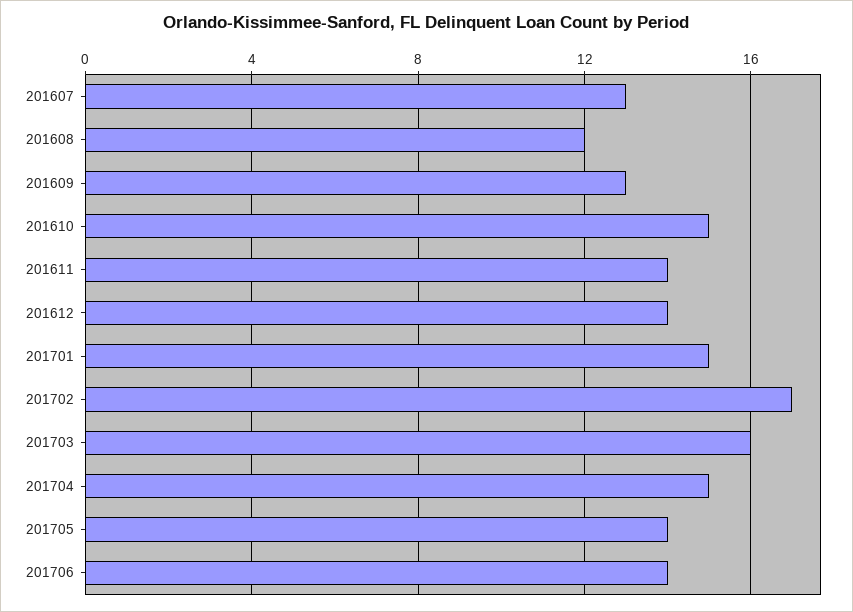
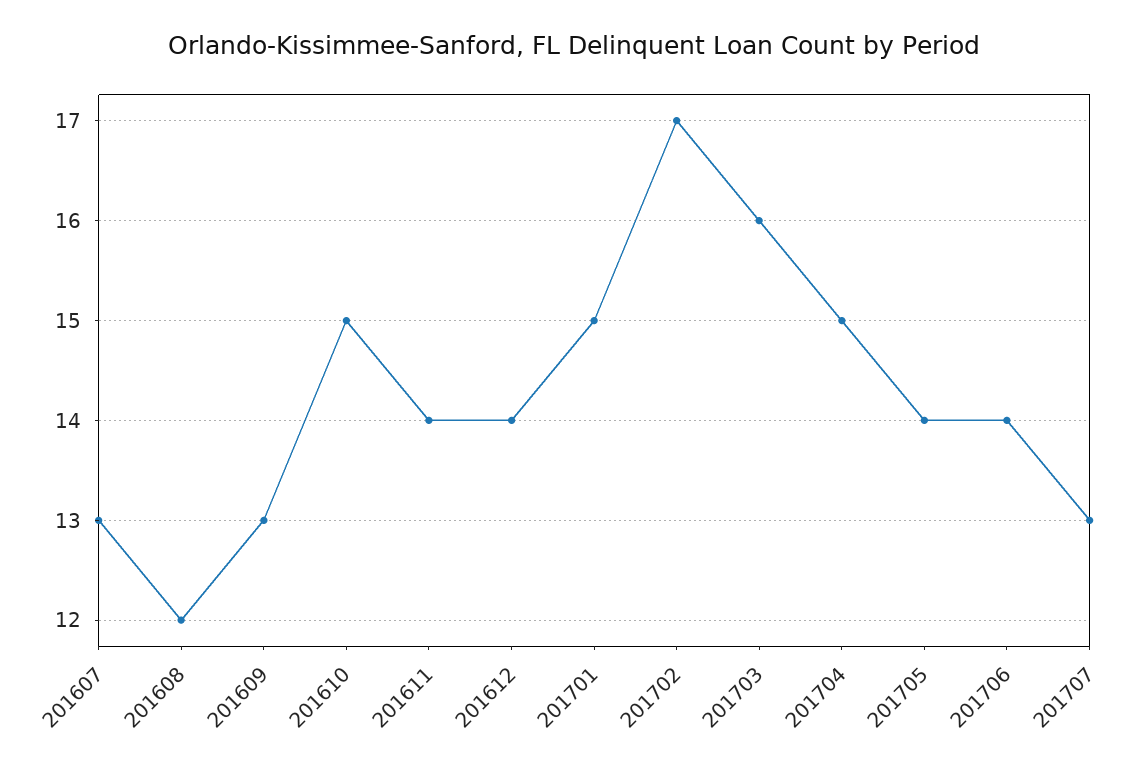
201707: none -> 13

